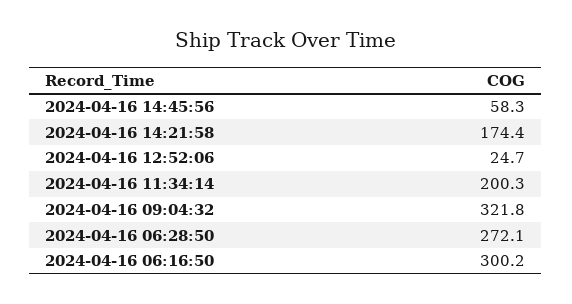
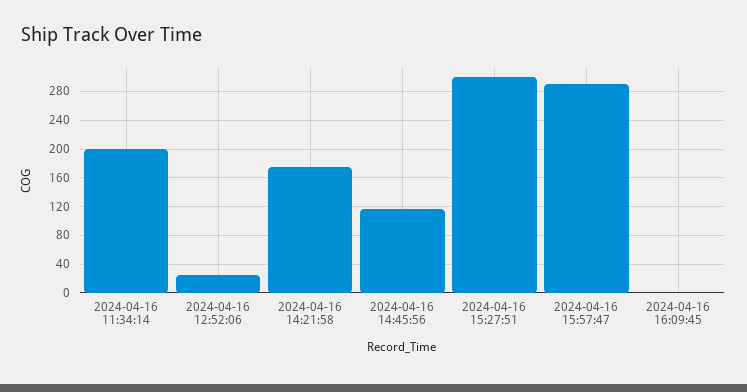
2024-04-16 14:45:56: 58.3 -> 120
2024-04-16 09:04:32: 321.8 -> none
2024-04-16 06:28:50: 272.1 -> none
2024-04-16 06:16:50: 300.2 -> none
2024-04-16 15:27:51: none -> 300
2024-04-16 15:57:47: none -> 290
2024-04-16 16:09:45: none -> 0

